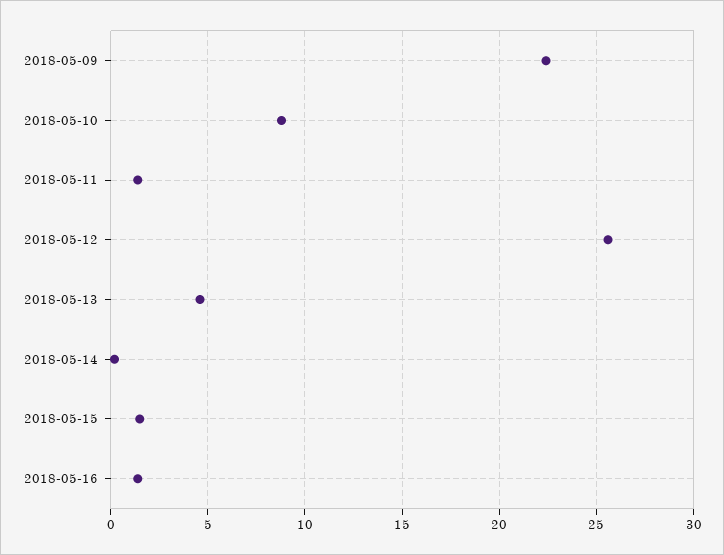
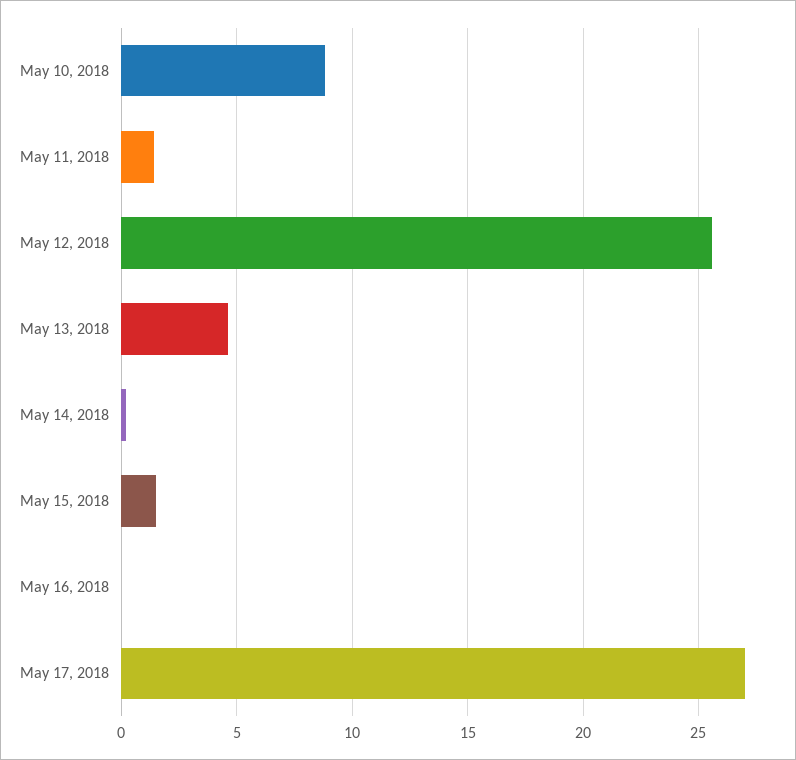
2018-05-09: 22.5 -> none
2018-05-16: 1.5 -> 0
May 17, 2018: none -> 27

